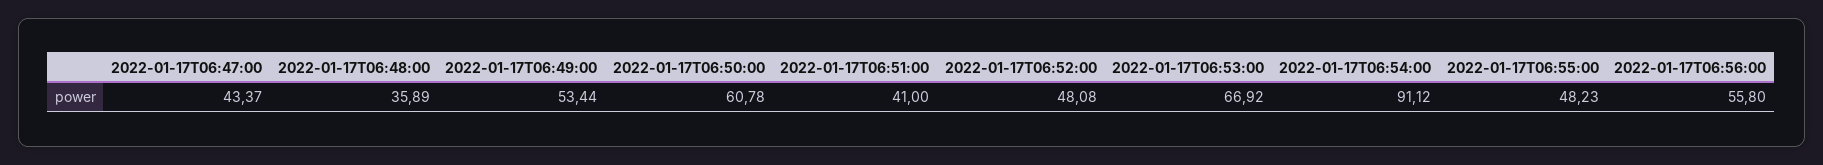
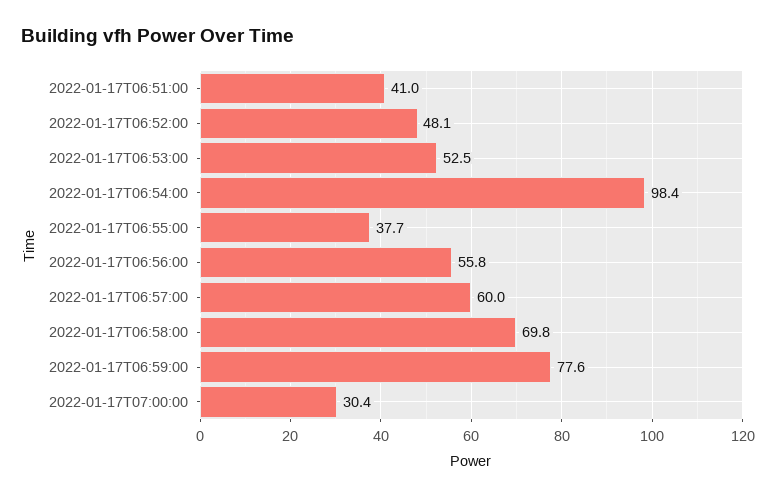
2022-01-17T06:47:00: 43.37 -> none
2022-01-17T06:48:00: 35.89 -> none
2022-01-17T06:49:00: 53.44 -> none
2022-01-17T06:50:00: 60.78 -> none
2022-01-17T06:53:00: 66.92 -> 52.5
2022-01-17T06:54:00: 91.12 -> 98.4
2022-01-17T06:55:00: 48.23 -> 37.7
2022-01-17T06:57:00: none -> 60
2022-01-17T06:58:00: none -> 69.8
2022-01-17T06:59:00: none -> 77.6
2022-01-17T07:00:00: none -> 30.4

